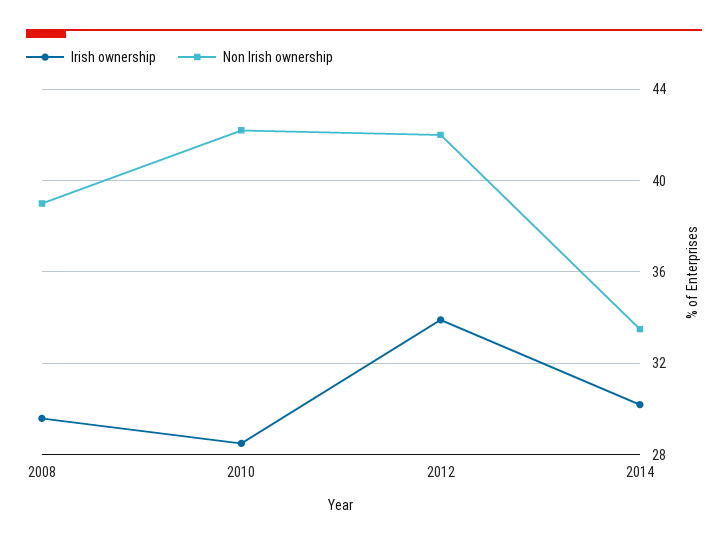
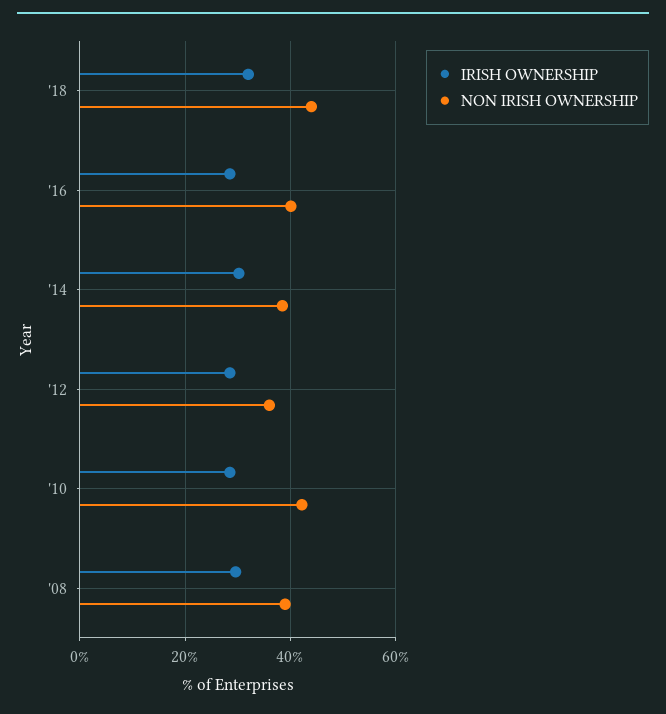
Irish ownership, 2012: 34 -> 28
Non Irish ownership, 2012: 42 -> 36
Non Irish ownership, 2014: 33.5 -> 38
Irish ownership, '18: none -> 32
Non Irish ownership, '18: none -> 44
Irish ownership, '16: none -> 28
Non Irish ownership, '16: none -> 40

